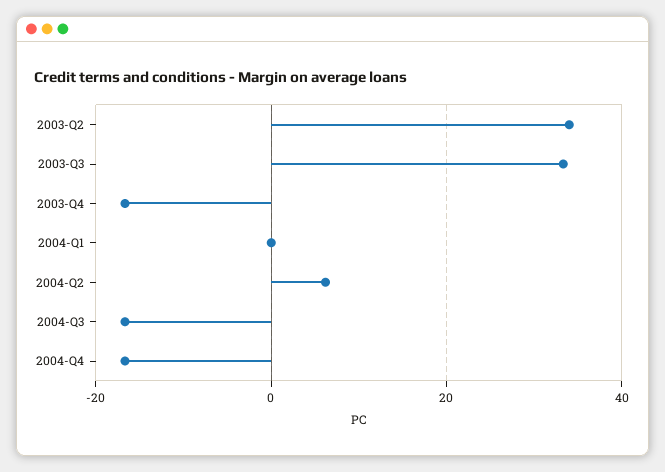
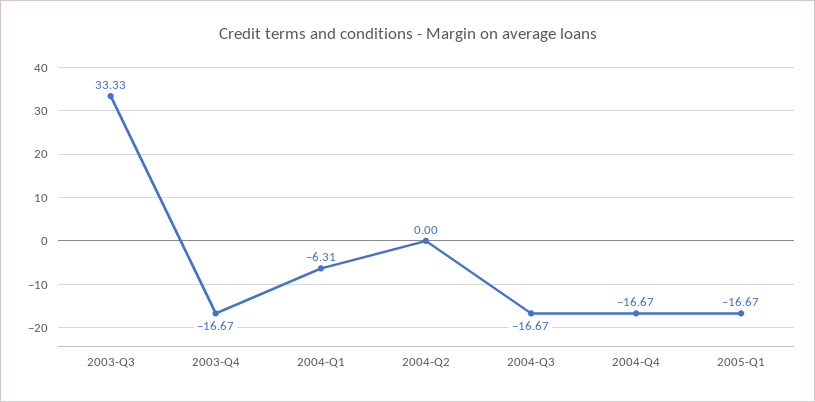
2003-Q2: 34 -> none
2004-Q1: 0 -> -6.31
2004-Q2: 6 -> 0
2005-Q1: none -> -16.67

